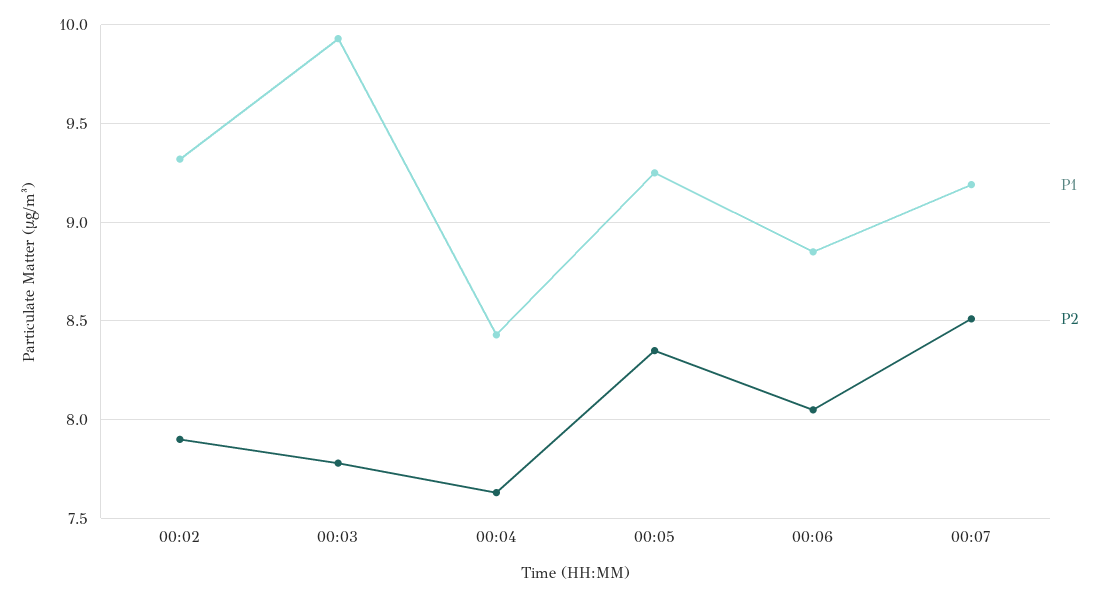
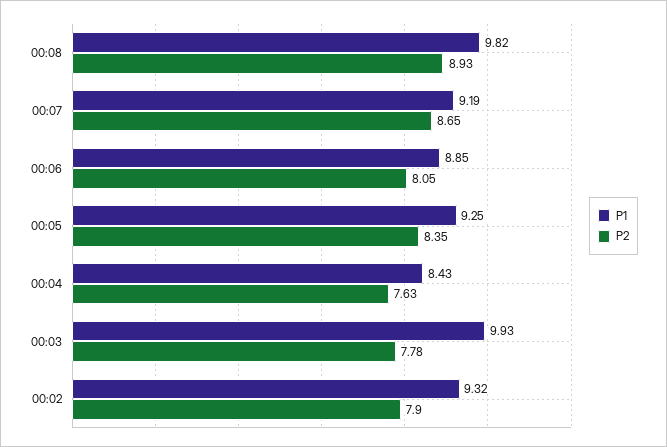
P2, 00:07: 8.5 -> 8.65
P1, 00:08: none -> 9.82
P2, 00:08: none -> 8.93

